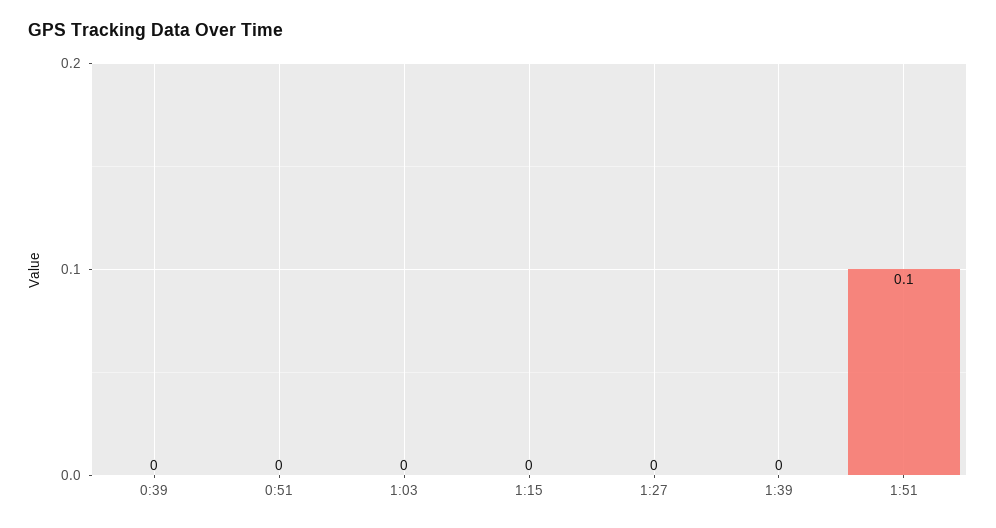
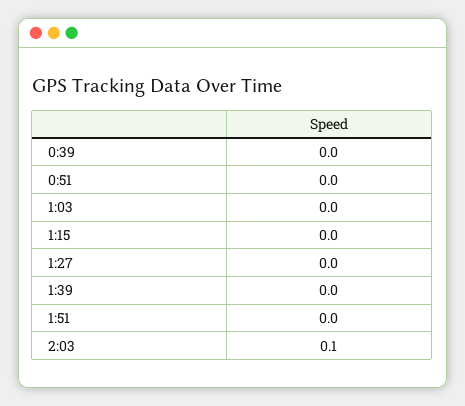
1:51: 0.1 -> 0
2:03: none -> 0.1

